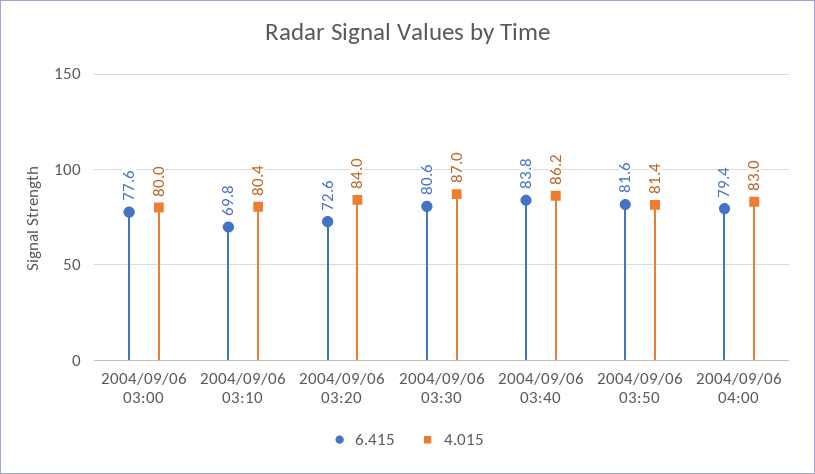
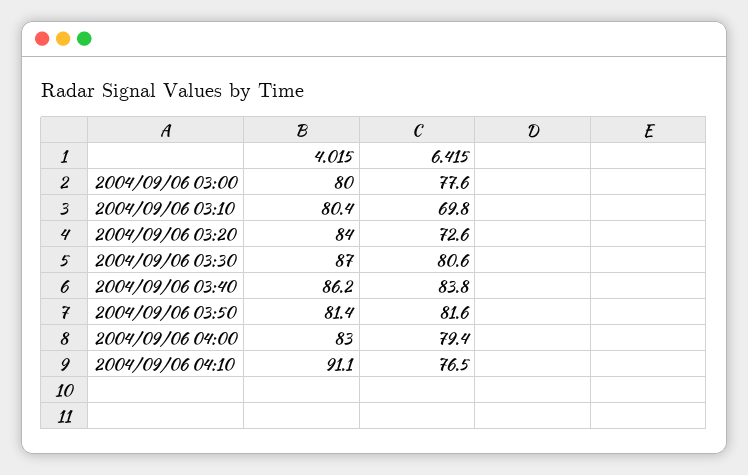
4.015, 2004/09/06 04:10: none -> 91.1
6.415, 2004/09/06 04:10: none -> 76.5

